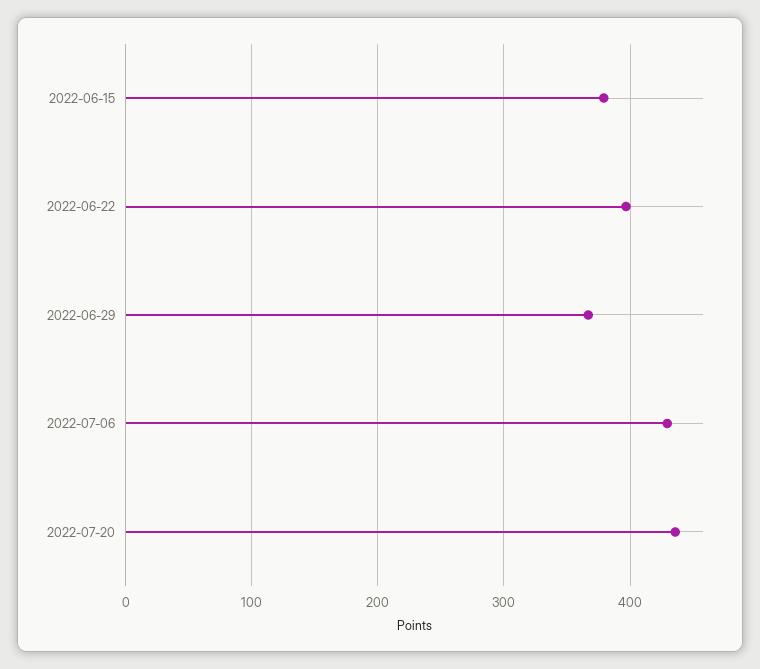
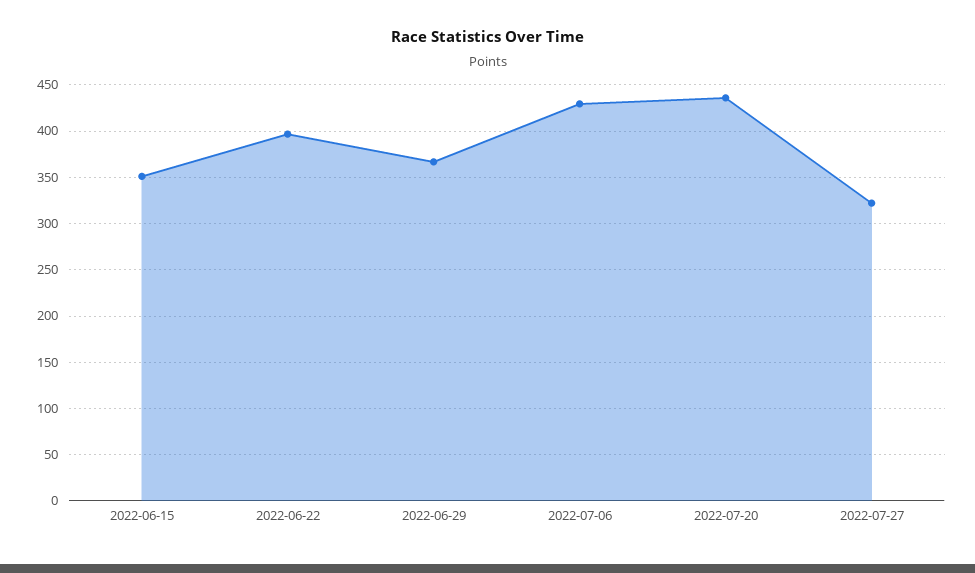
2022-06-15: 380 -> 350
2022-07-27: none -> 320

